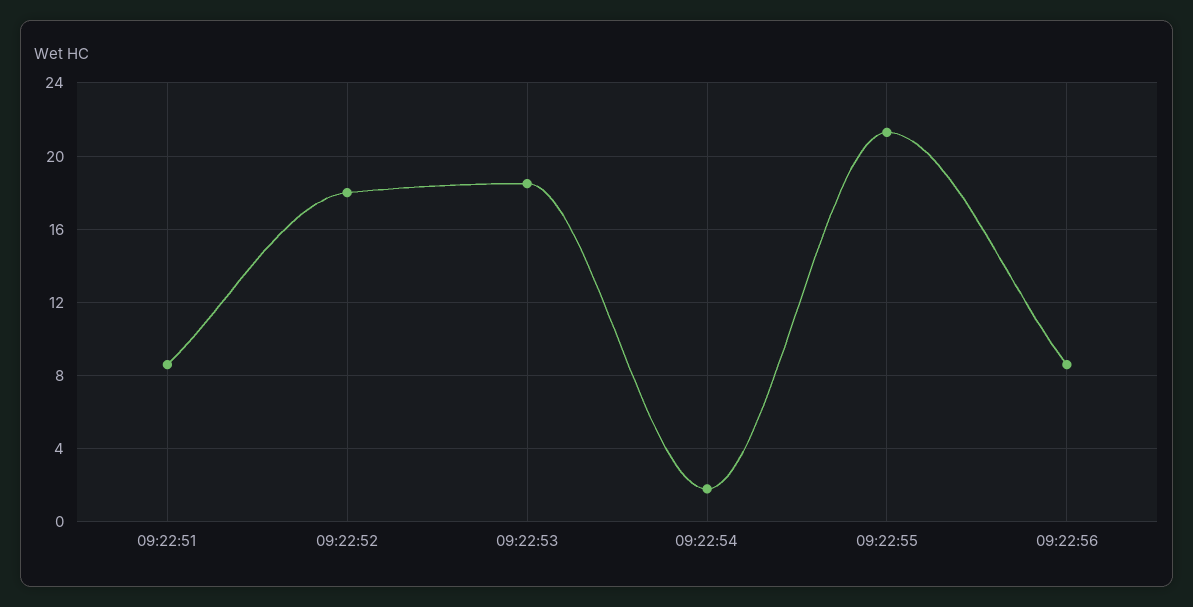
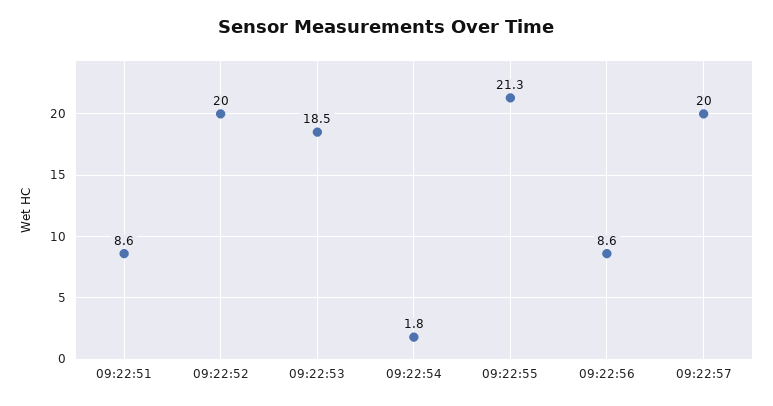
09:22:52: 18 -> 20
09:22:57: none -> 20

